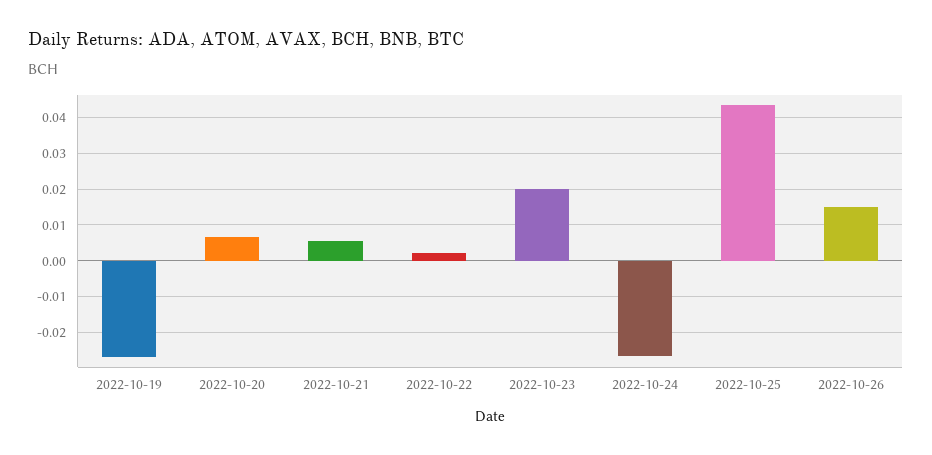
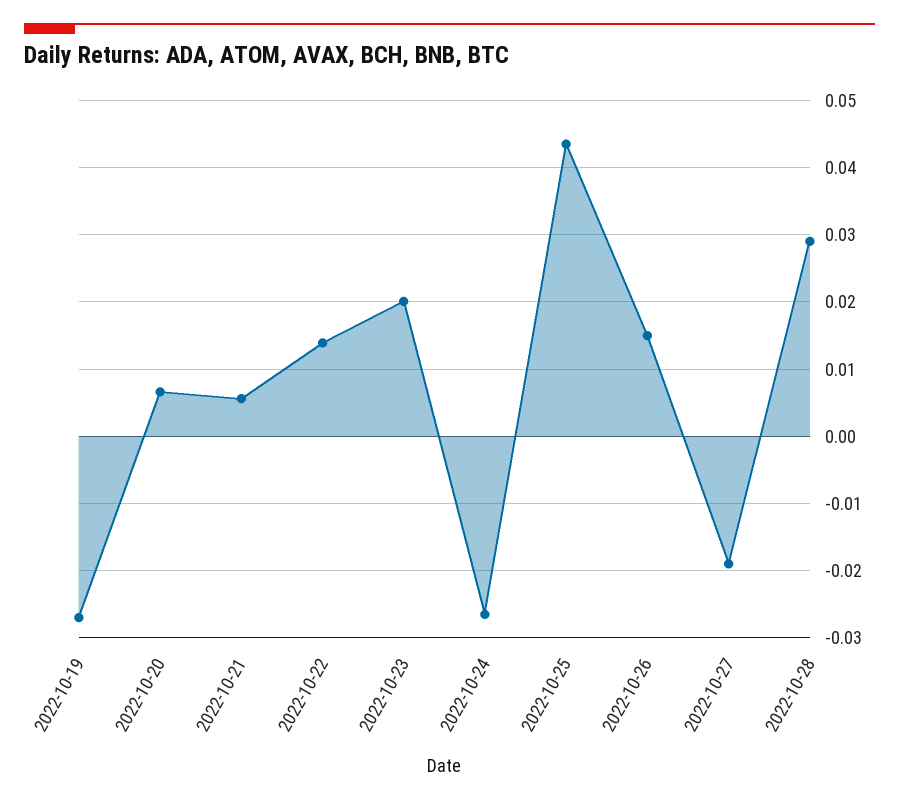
2022-10-22: 0.002 -> 0.014
2022-10-27: none -> -0.019
2022-10-28: none -> 0.029

